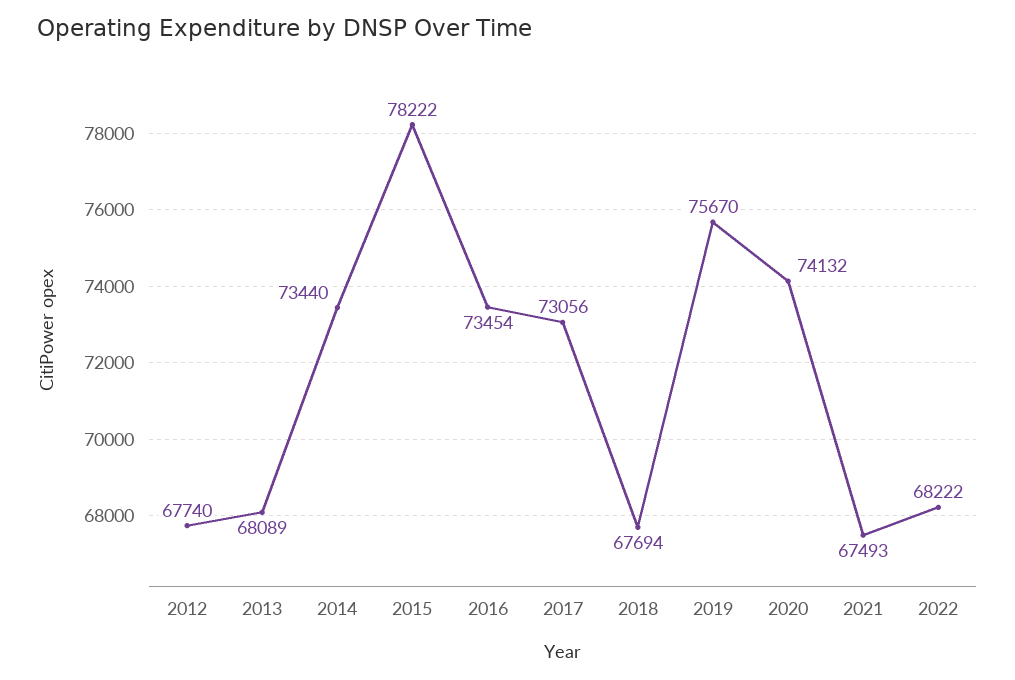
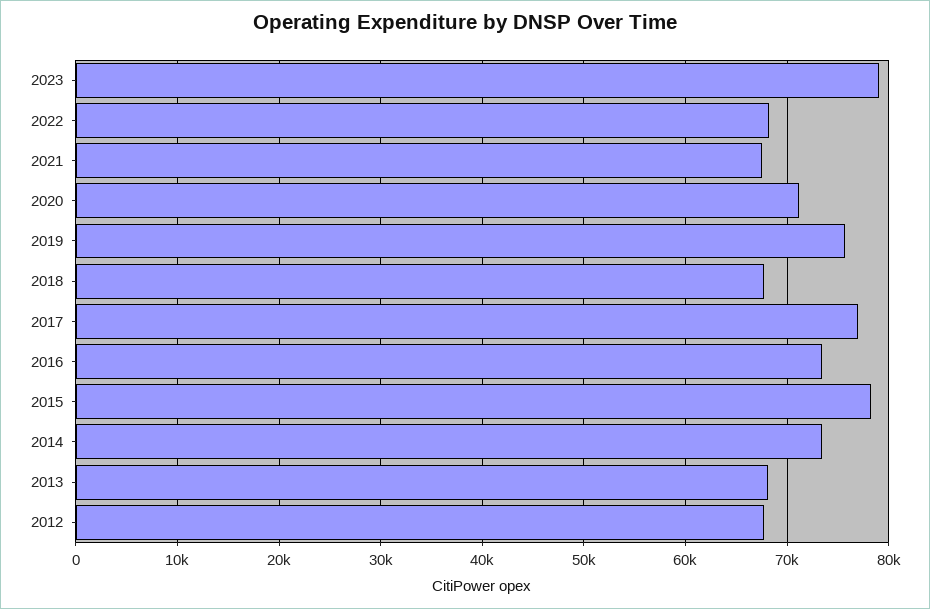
2017: 73056 -> 77000
2020: 74132 -> 71000
2023: none -> 79000

